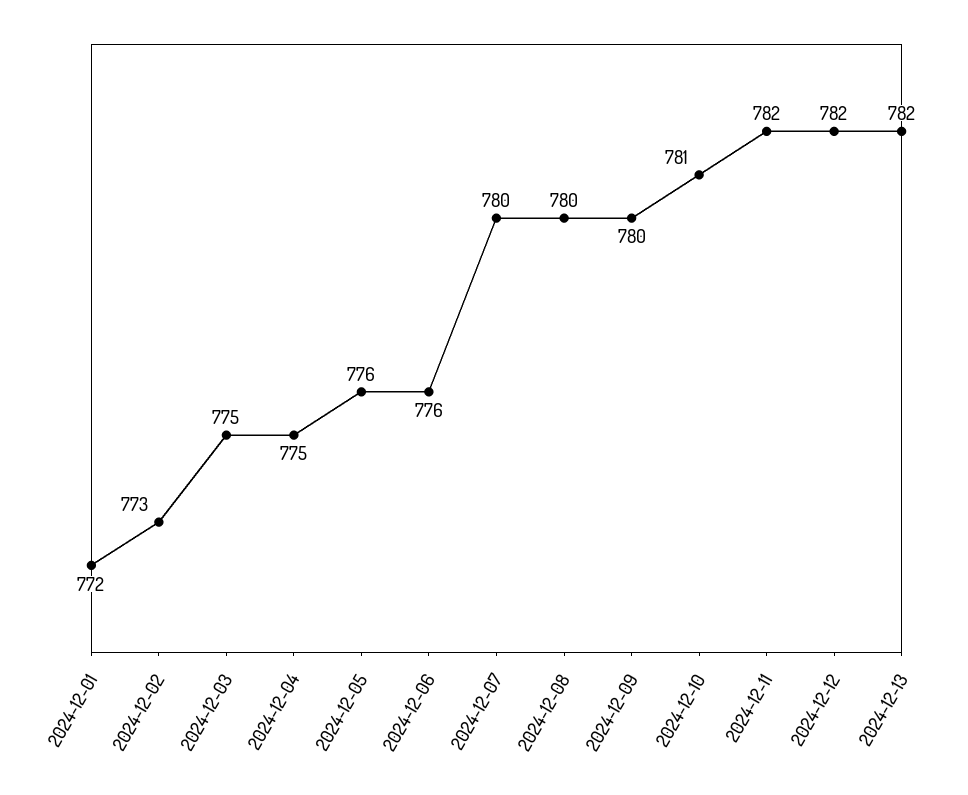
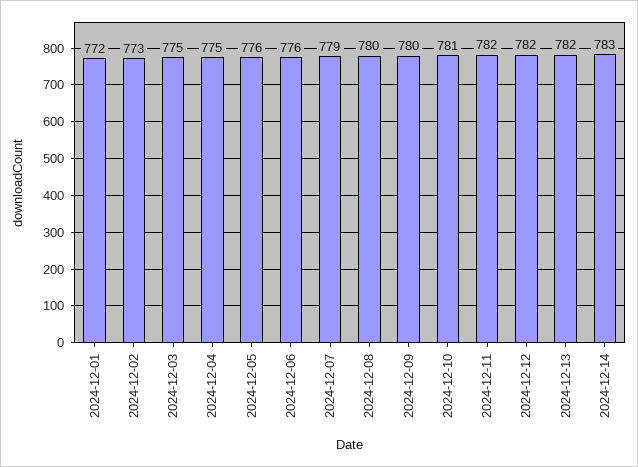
2024-12-07: 780 -> 779
2024-12-14: none -> 783

